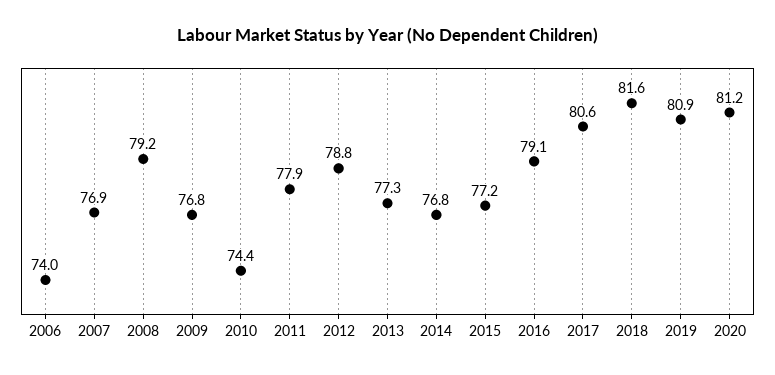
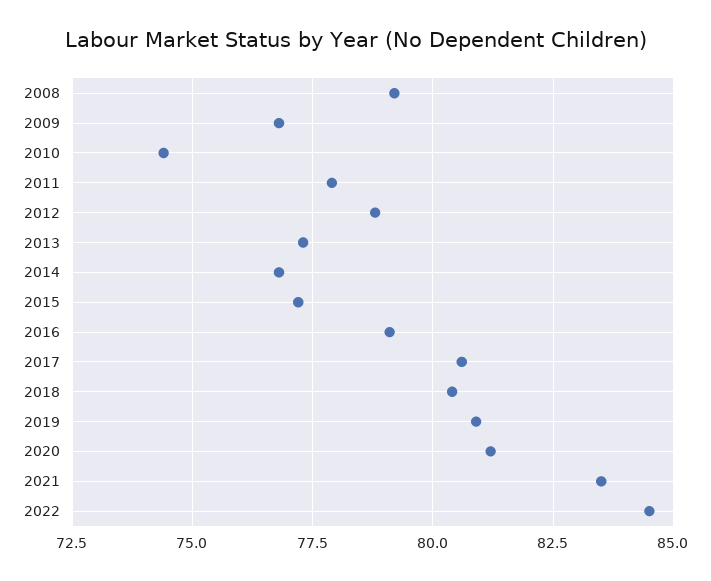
2006: 74 -> none
2007: 76.9 -> none
2018: 81.6 -> 80.5
2021: none -> 83.5
2022: none -> 84.5

